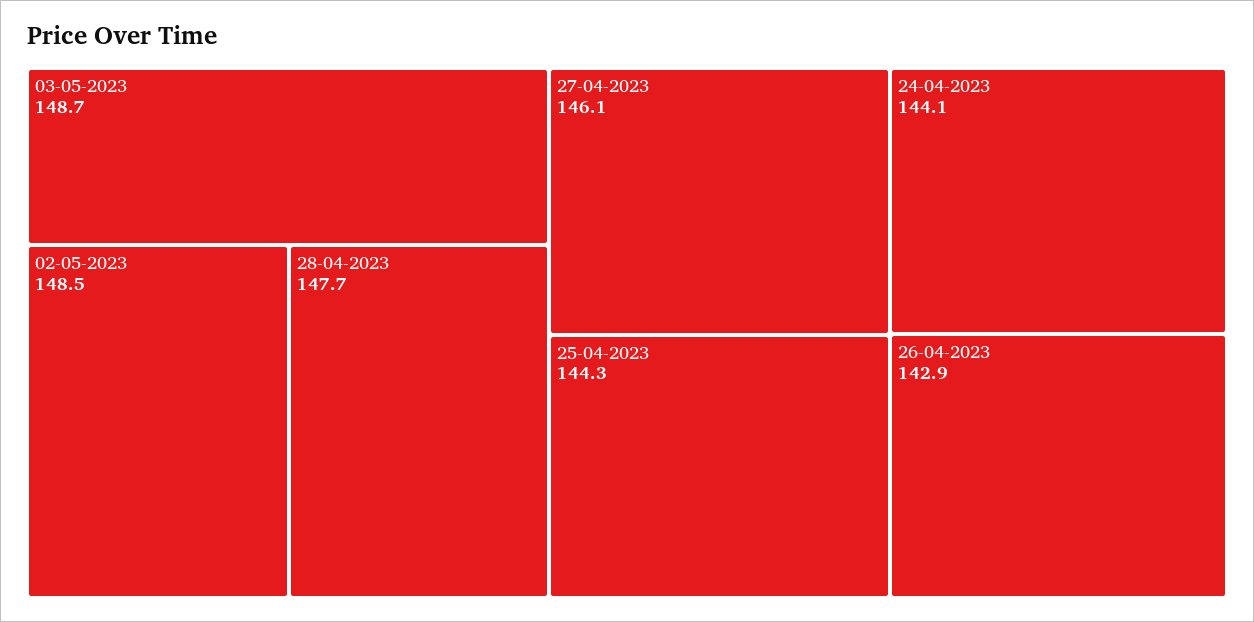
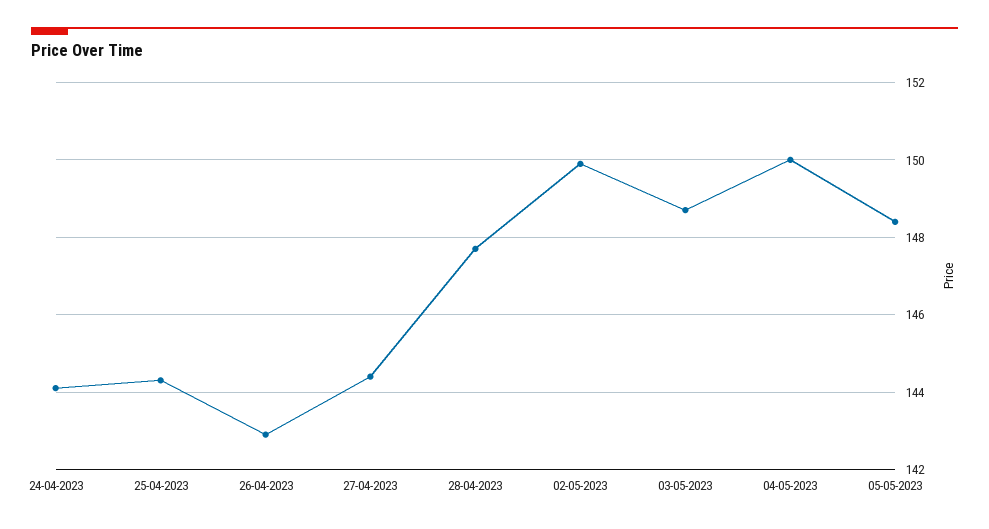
02-05-2023: 148.5 -> 150
27-04-2023: 146.1 -> 144.5
04-05-2023: none -> 150
05-05-2023: none -> 148.5

